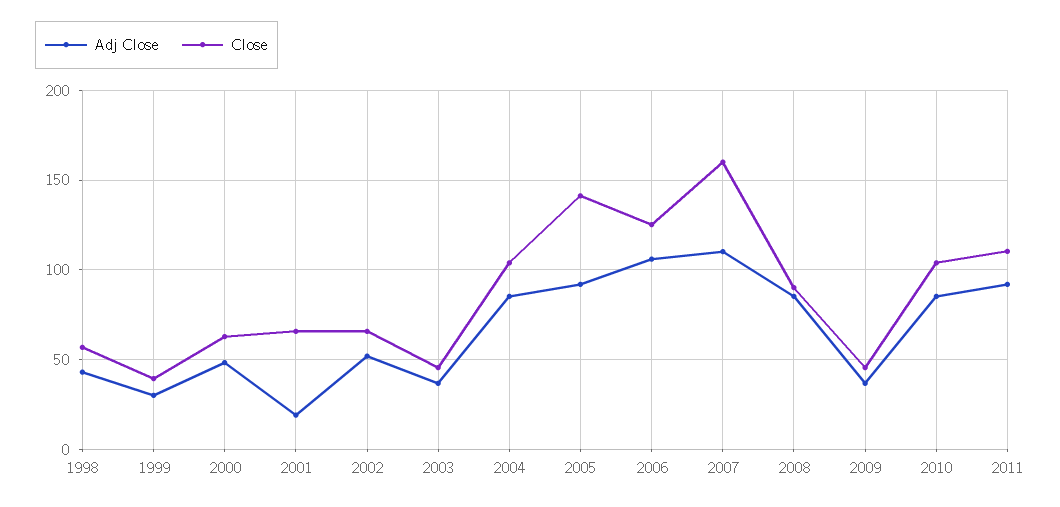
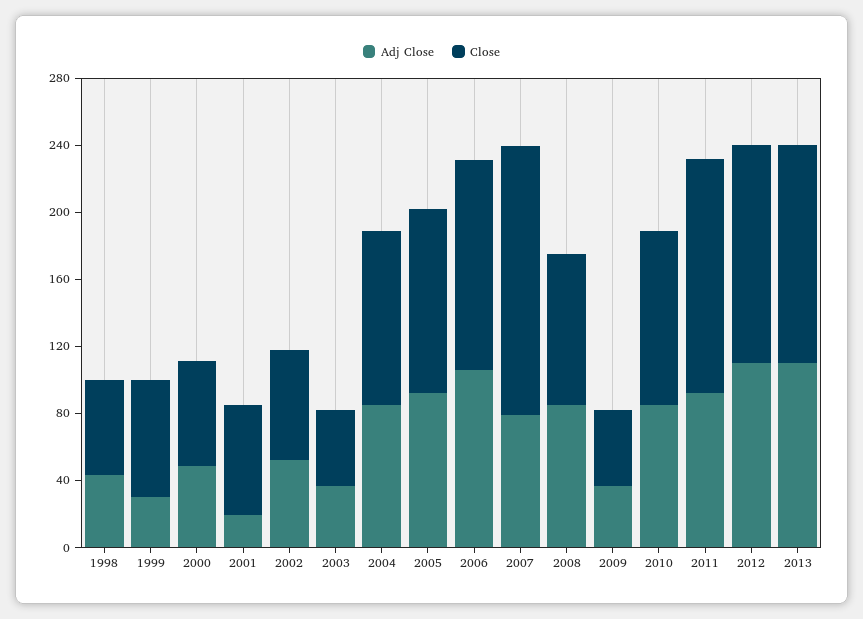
Close, 1999: 40 -> 70
Close, 2005: 140 -> 110
Adj Close, 2007: 110 -> 80
Close, 2011: 110 -> 140
Adj Close, 2012: none -> 110
Close, 2012: none -> 130
Adj Close, 2013: none -> 110
Close, 2013: none -> 130

